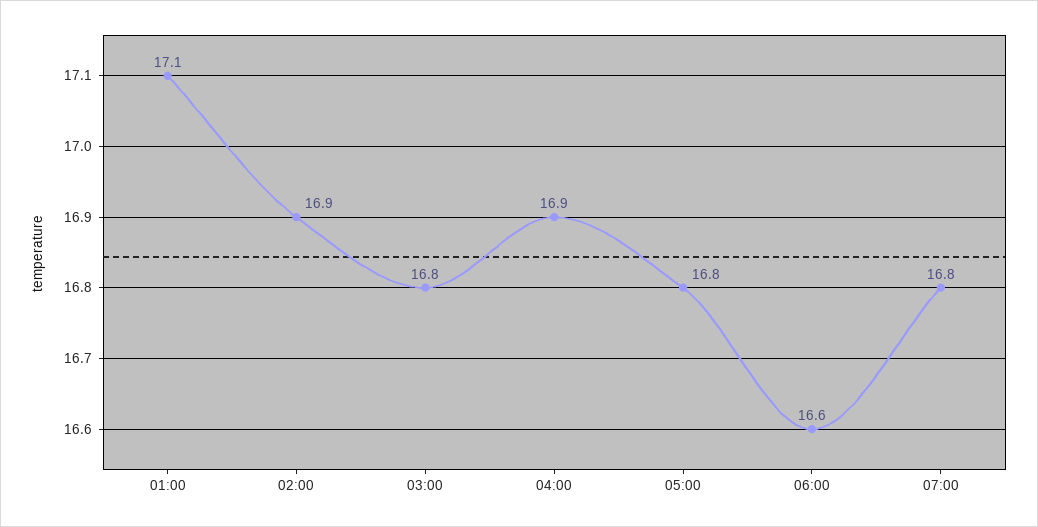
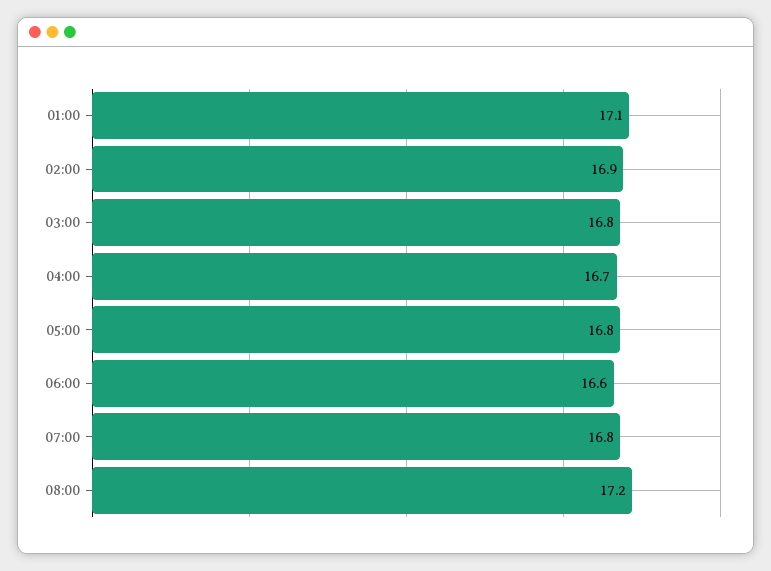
04:00: 16.9 -> 16.7
08:00: none -> 17.2

